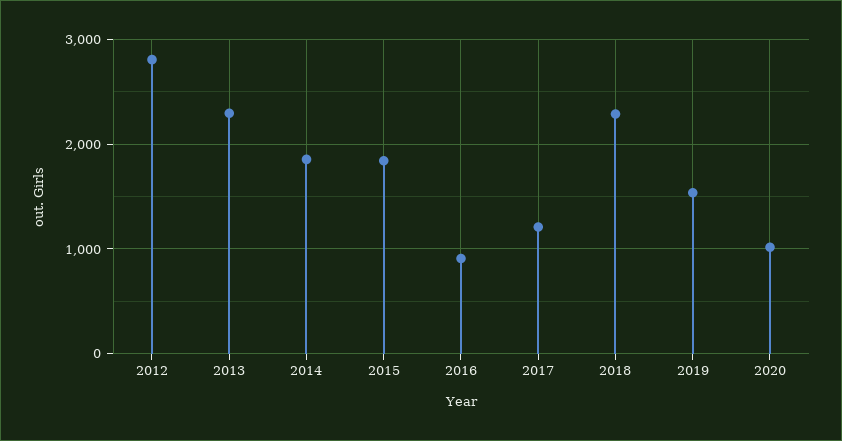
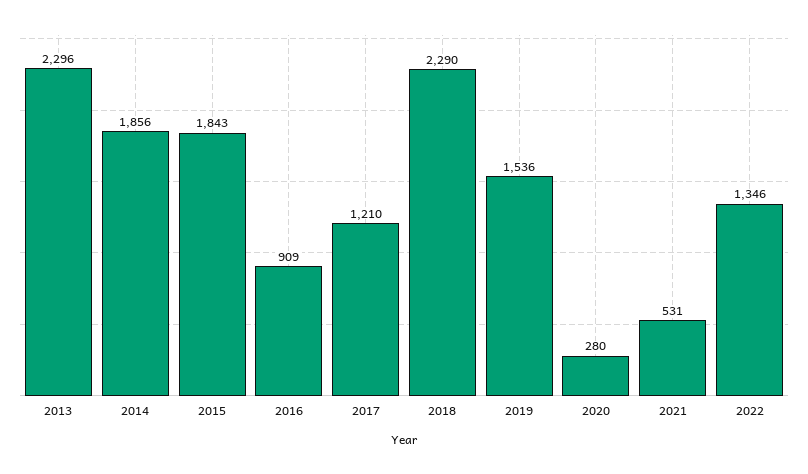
2012: 2800 -> none
2020: 1000 -> 280
2021: none -> 531
2022: none -> 1346

